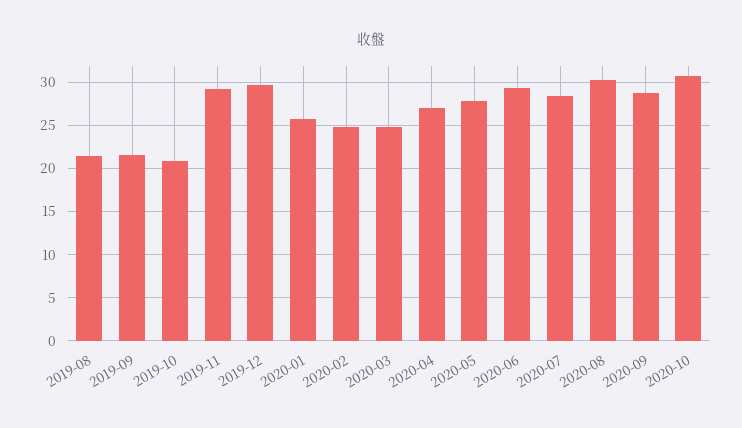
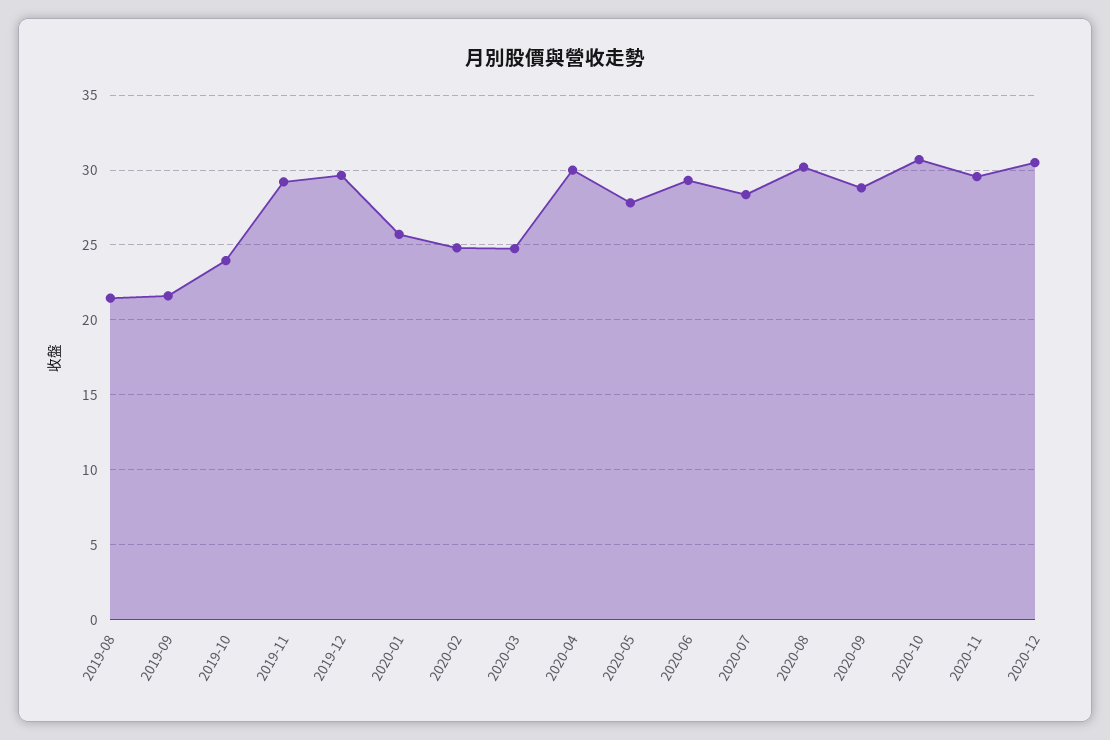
2019-10: 21 -> 24
2020-04: 27 -> 30
2020-11: none -> 29.5
2020-12: none -> 30.5

